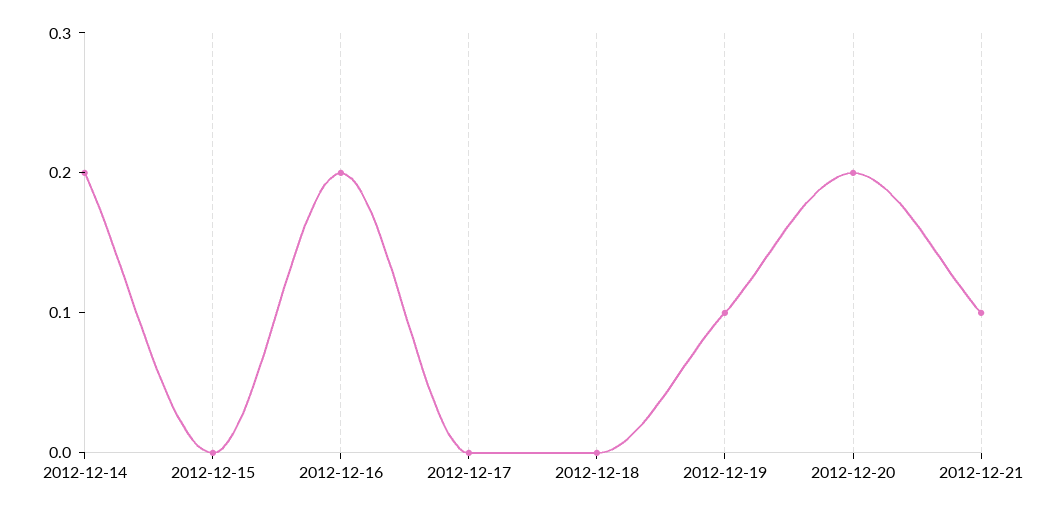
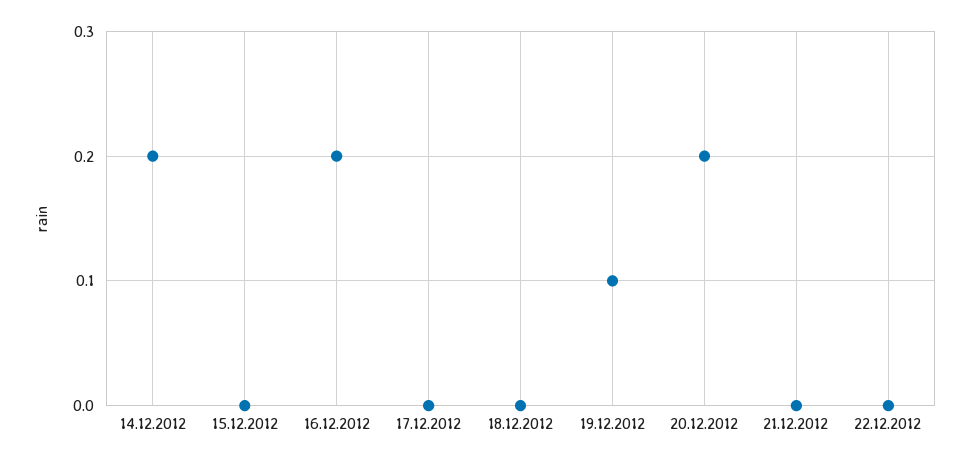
2012-12-21: 0.1 -> 0
22.12.2012: none -> 0

